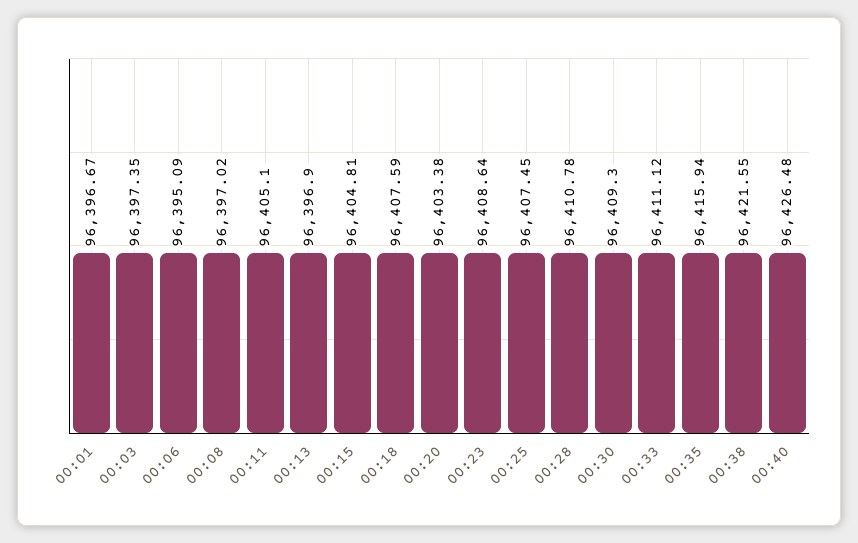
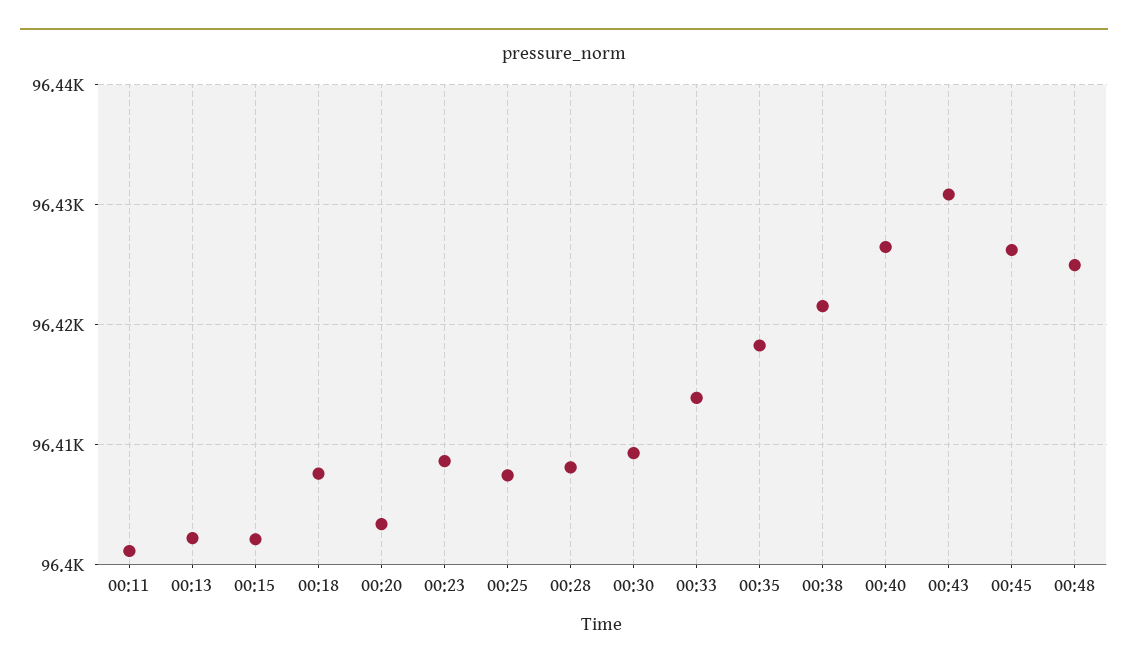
00:01: 96396.67 -> none
00:03: 96397.35 -> none
00:06: 96395.09 -> none
00:08: 96397.02 -> none
00:11: 96405.1 -> 96401
00:13: 96396.9 -> 96402
00:15: 96404.81 -> 96402
00:28: 96410.78 -> 96408
00:33: 96411.12 -> 96414
00:35: 96415.94 -> 96418
00:43: none -> 96431
00:45: none -> 96426
00:48: none -> 96425

